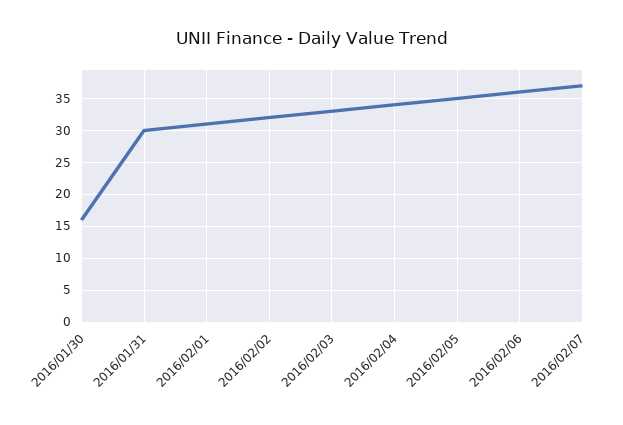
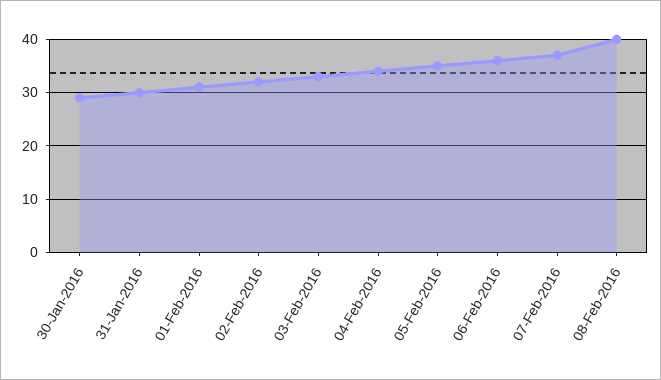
2016/01/30: 16 -> 30
08-Feb-2016: none -> 40

